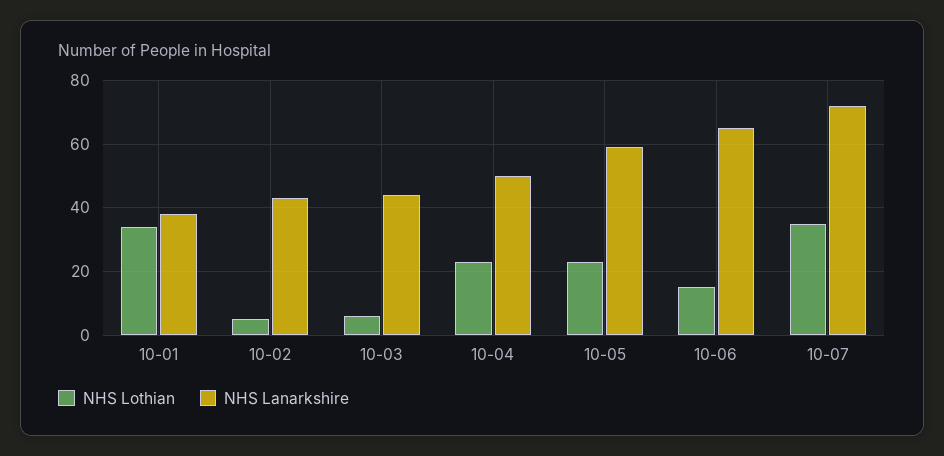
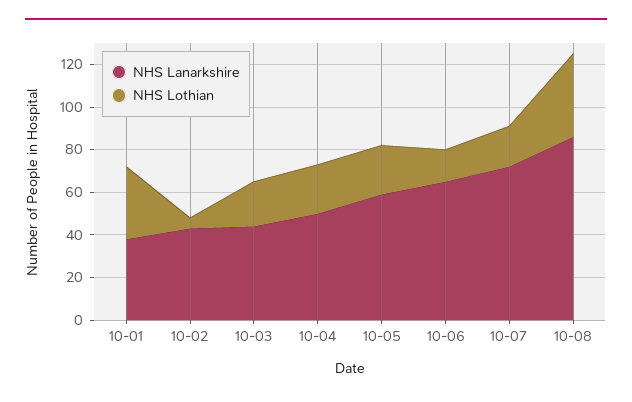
NHS Lothian, 10-03: 5 -> 20
NHS Lothian, 10-07: 35 -> 20
NHS Lanarkshire, 10-08: none -> 85
NHS Lothian, 10-08: none -> 40

